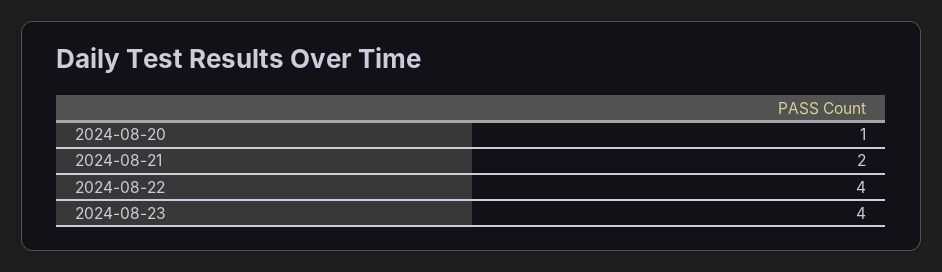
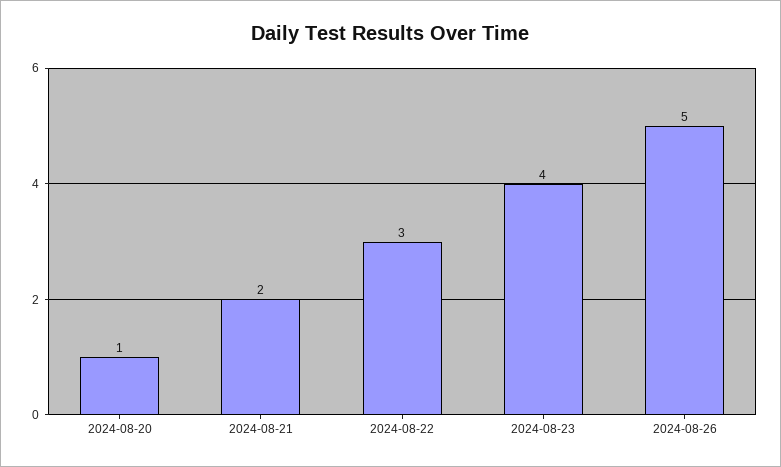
2024-08-22: 4 -> 3
2024-08-26: none -> 5

